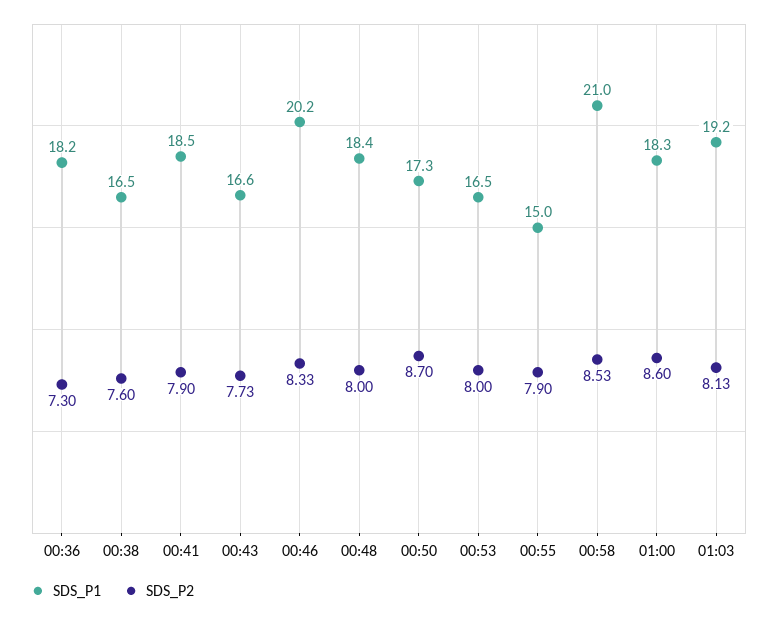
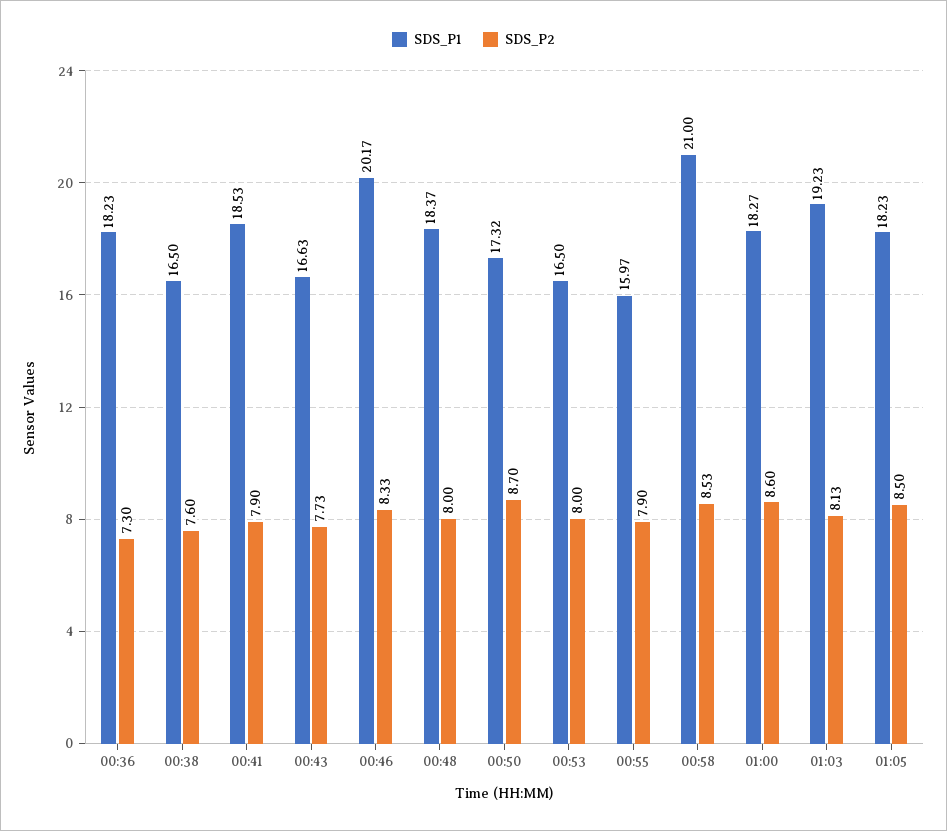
SDS_P1, 00:55: 15 -> 15.97
SDS_P1, 01:05: none -> 18.23
SDS_P2, 01:05: none -> 8.5

